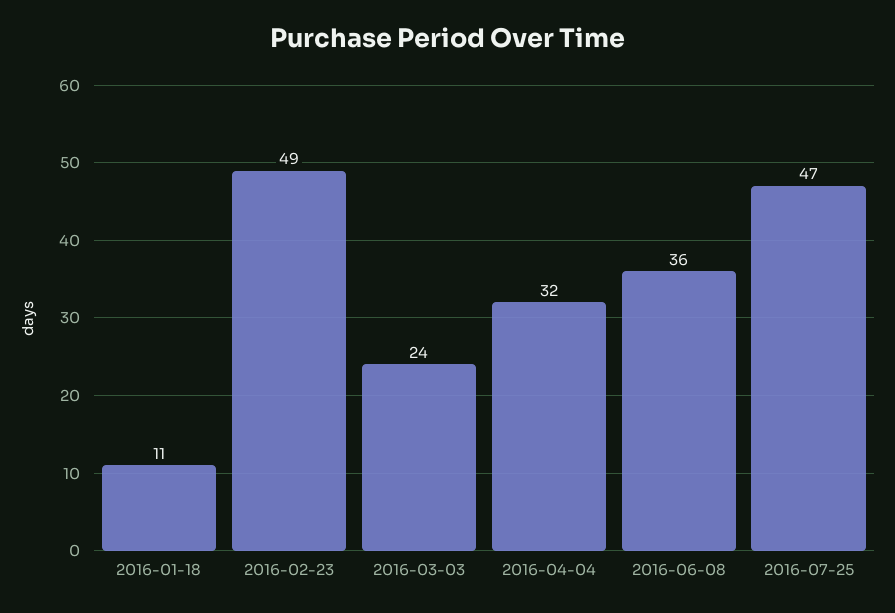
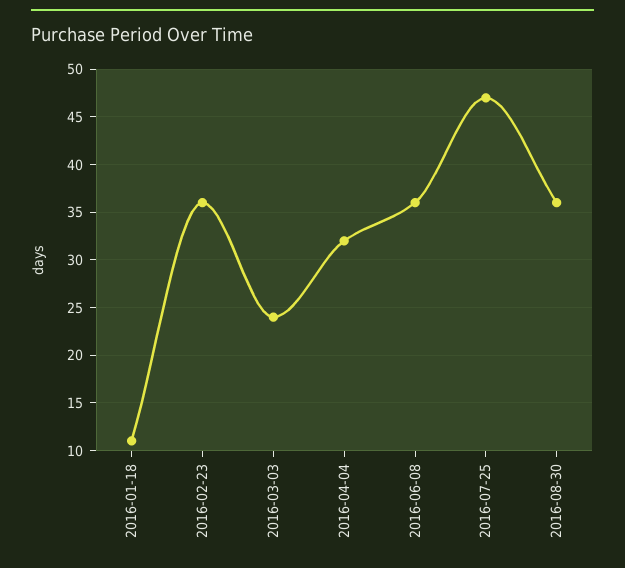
2016-02-23: 49 -> 36
2016-08-30: none -> 36

